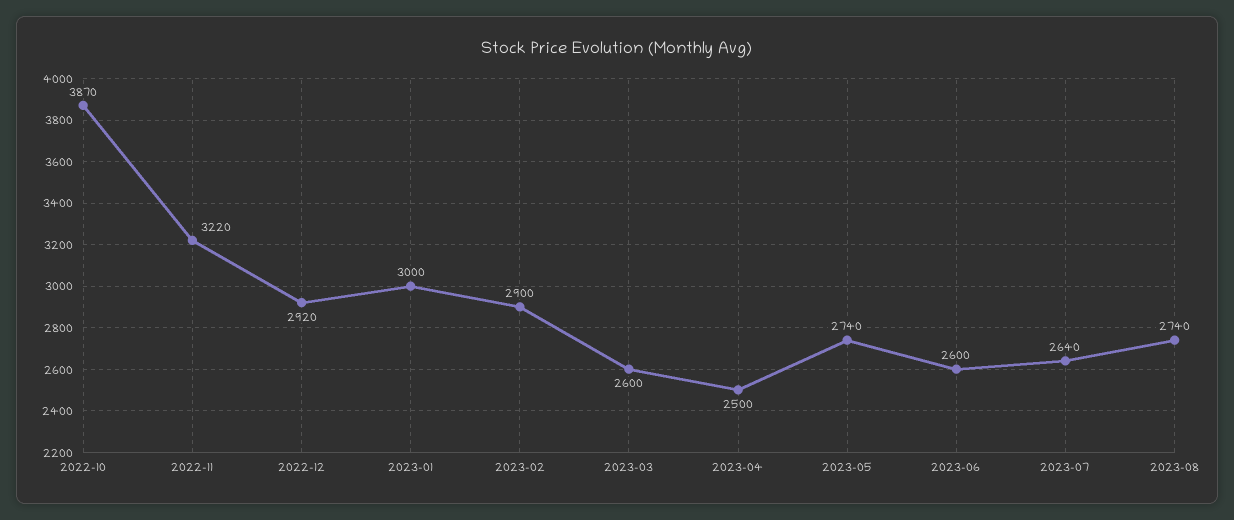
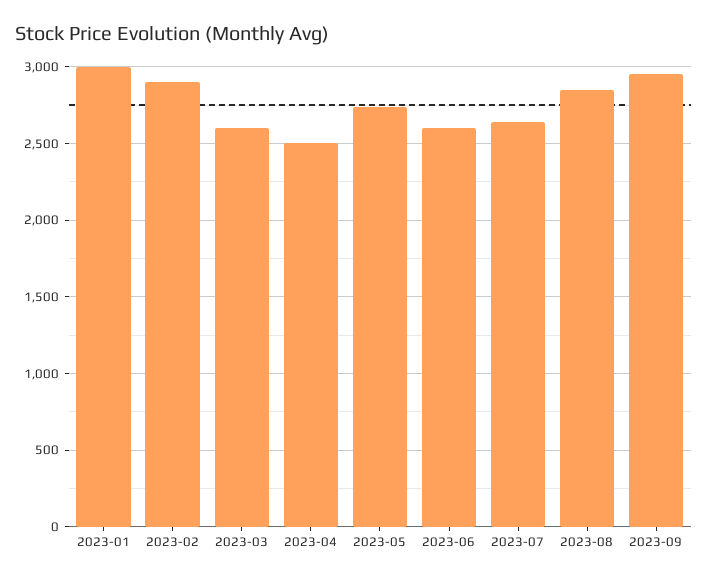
2022-10: 3870 -> none
2022-11: 3220 -> none
2022-12: 2920 -> none
2023-08: 2740 -> 2850
2023-09: none -> 2950

